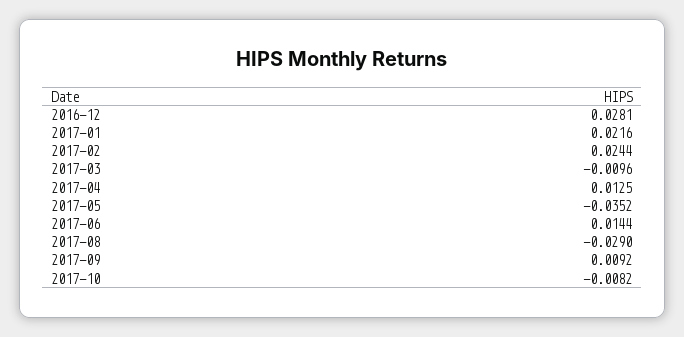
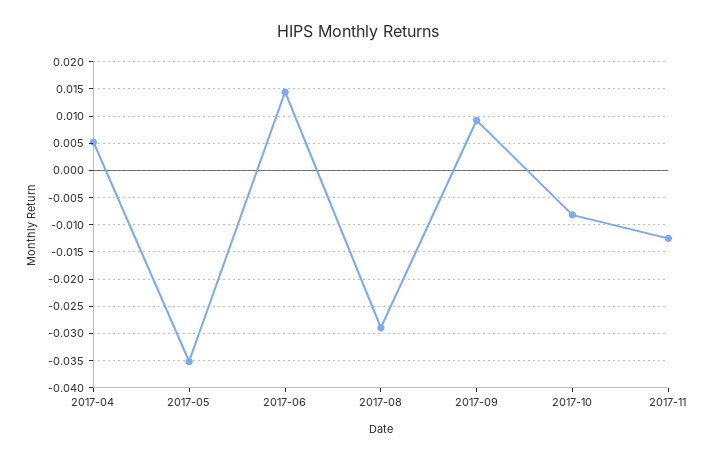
2016-12: 0.0281 -> none
2017-01: 0.0216 -> none
2017-02: 0.0244 -> none
2017-03: -0.0096 -> none
2017-04: 0.0125 -> 0.005
2017-11: none -> -0.0125

